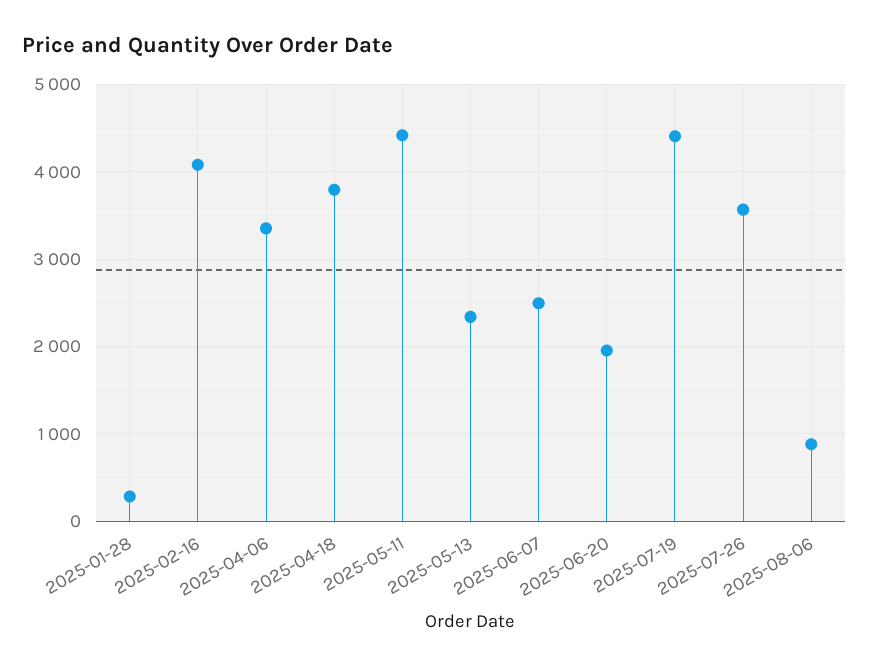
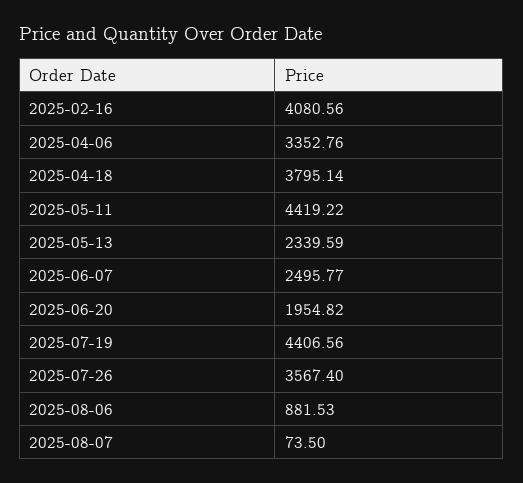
2025-01-28: 300 -> none
2025-08-07: none -> 73.5

